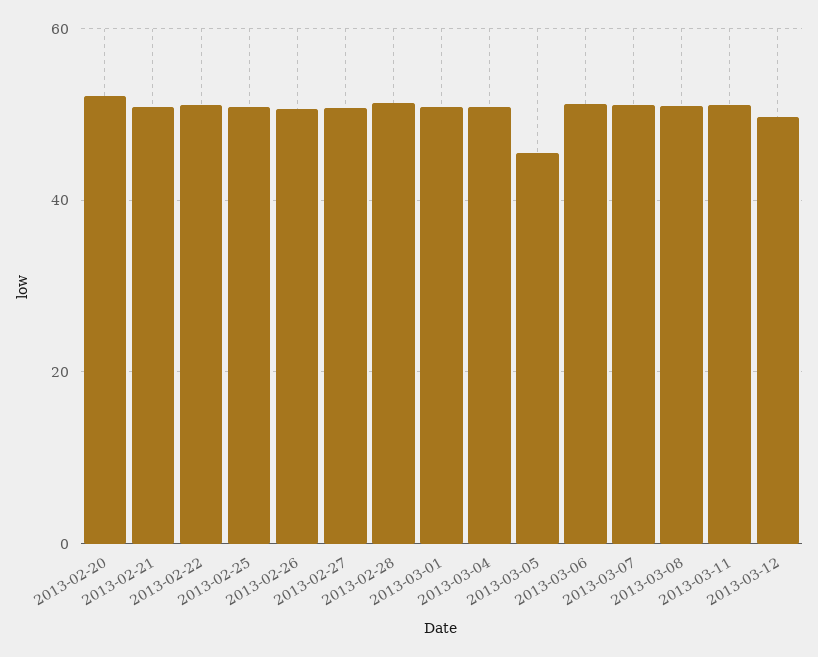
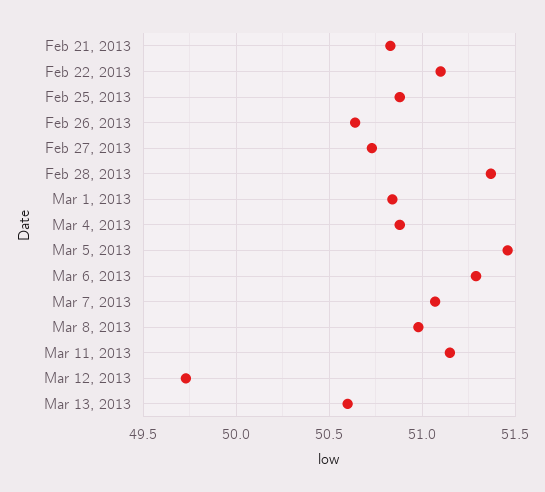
2013-02-20: 52 -> none
2013-03-05: 46 -> 51.45
Mar 13, 2013: none -> 50.6

